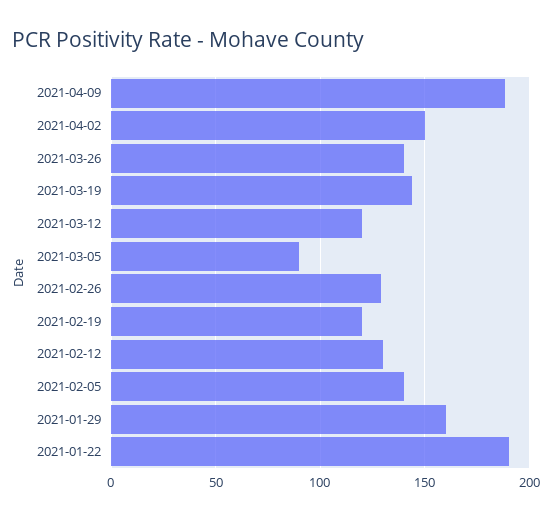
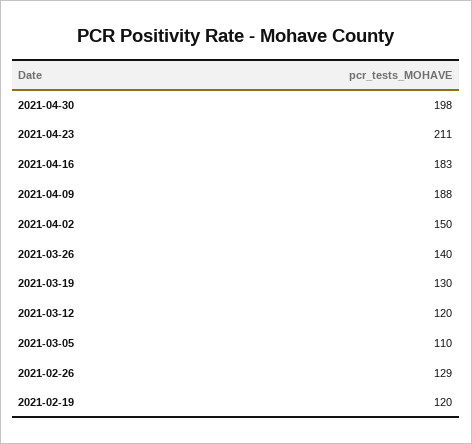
2021-03-19: 145 -> 130
2021-03-05: 90 -> 110
2021-02-12: 130 -> none
2021-02-05: 140 -> none
2021-01-29: 160 -> none
2021-01-22: 190 -> none
2021-04-30: none -> 198
2021-04-23: none -> 211
2021-04-16: none -> 183

